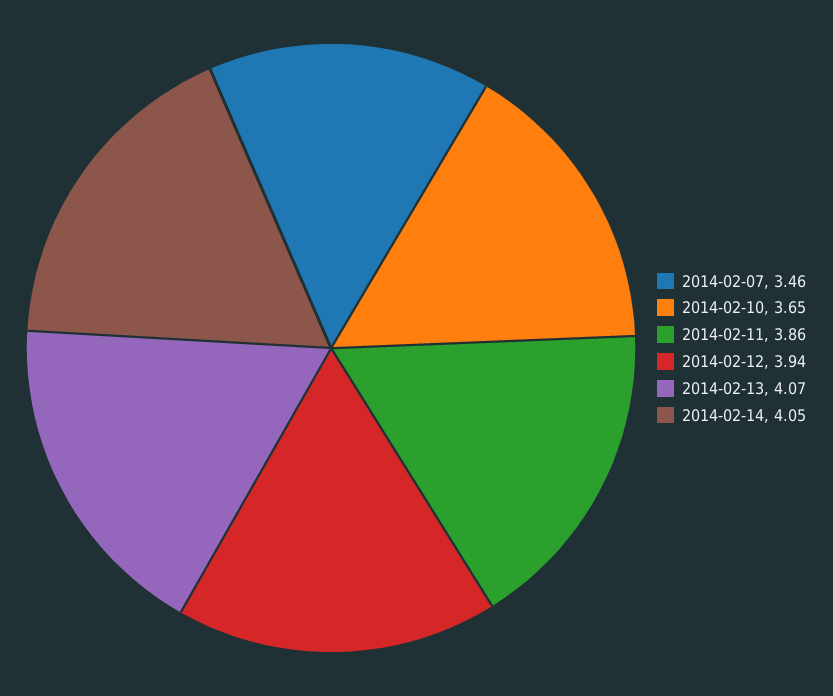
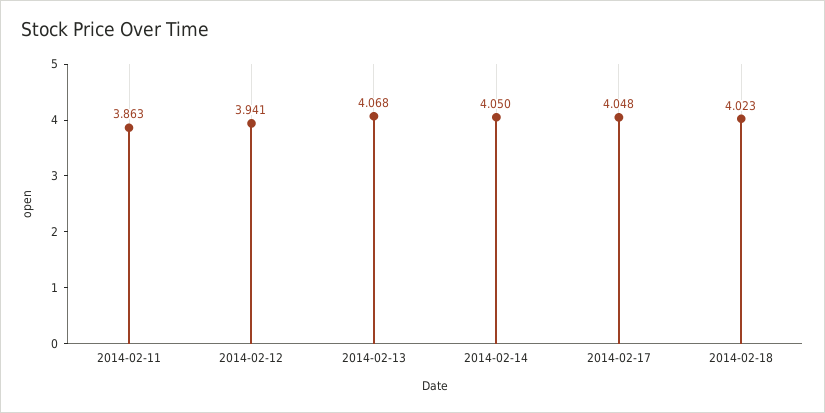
2014-02-07: 3.46 -> none
2014-02-10: 3.65 -> none
2014-02-17: none -> 4.048
2014-02-18: none -> 4.023

